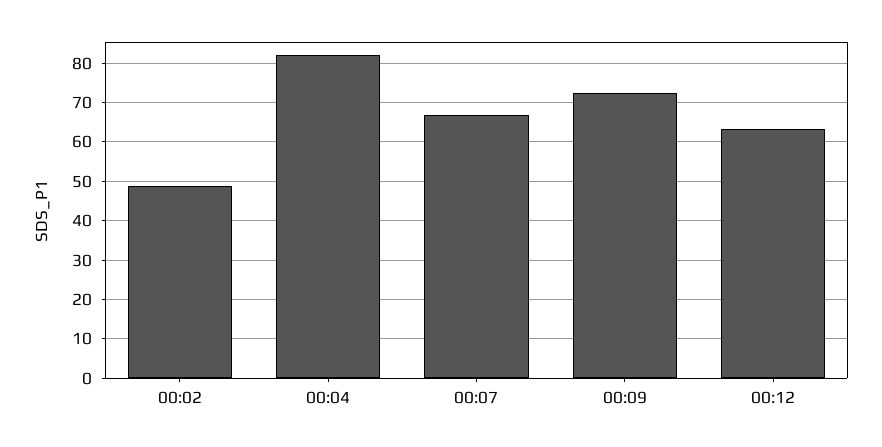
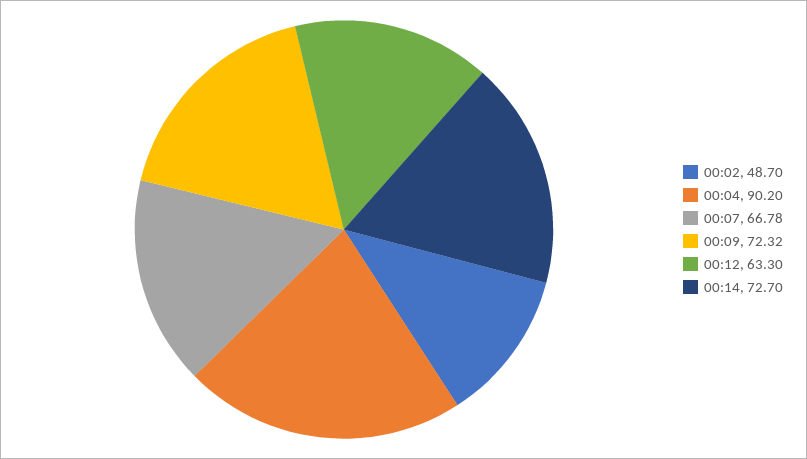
00:04: 82 -> 90.2
00:14: none -> 72.7

